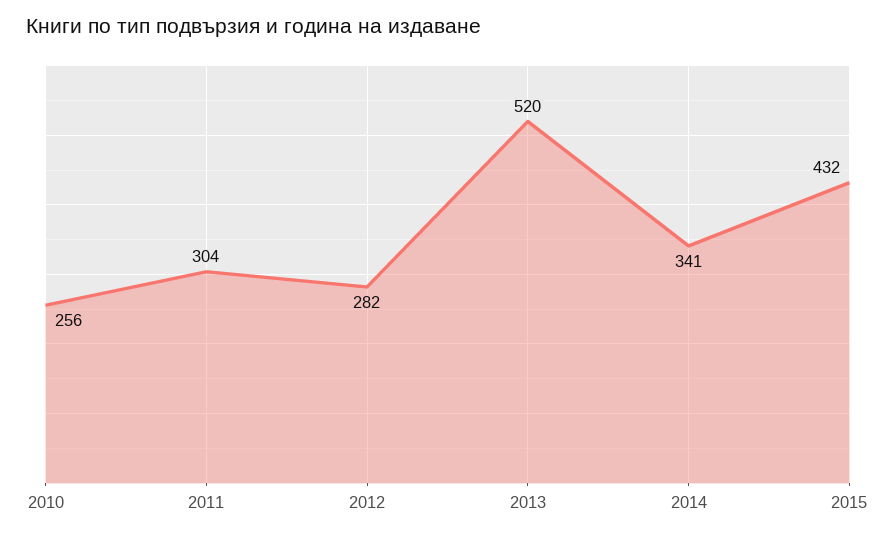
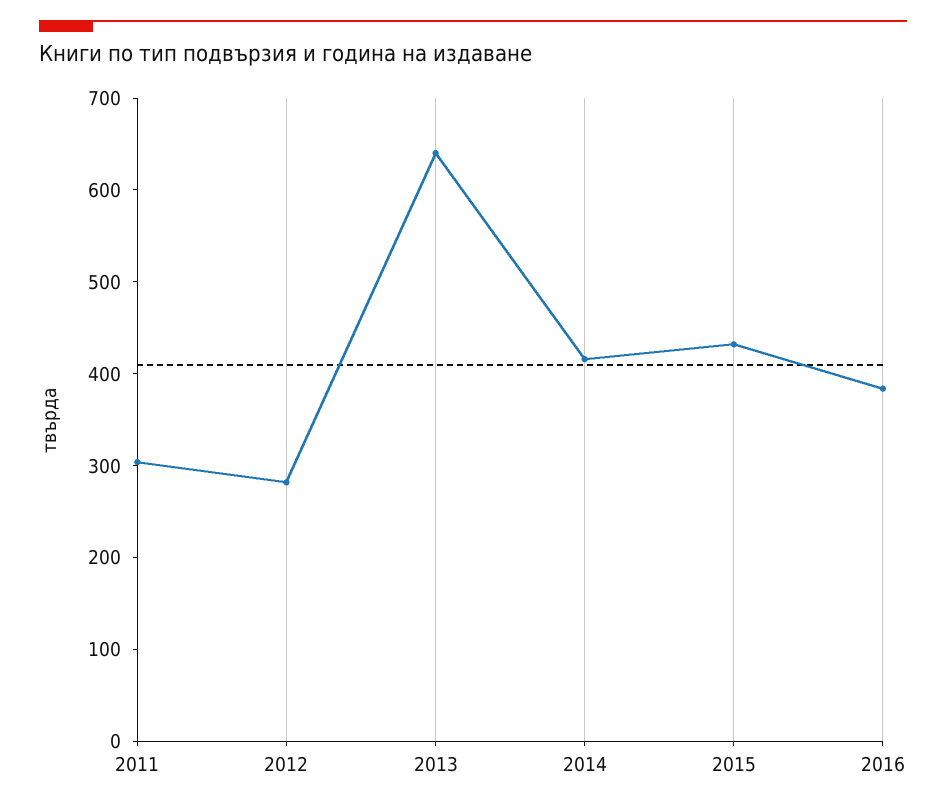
2010: 256 -> none
2013: 520 -> 640
2014: 341 -> 420
2016: none -> 380

